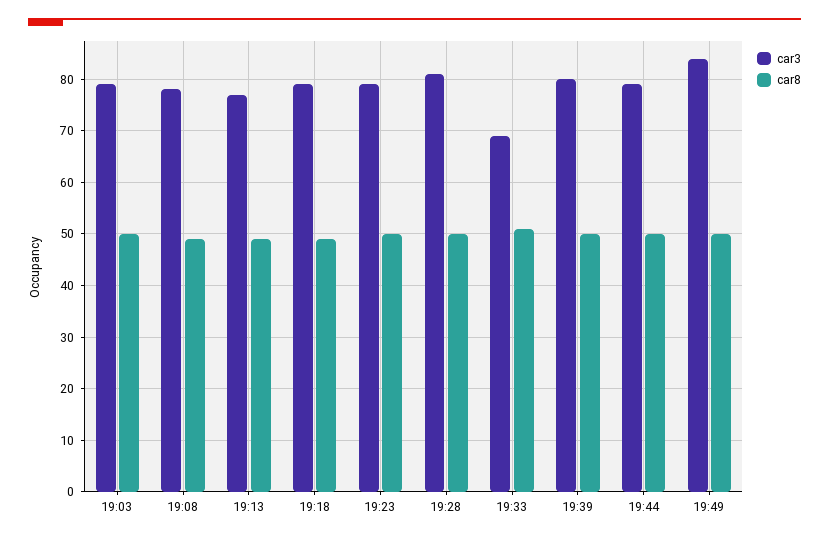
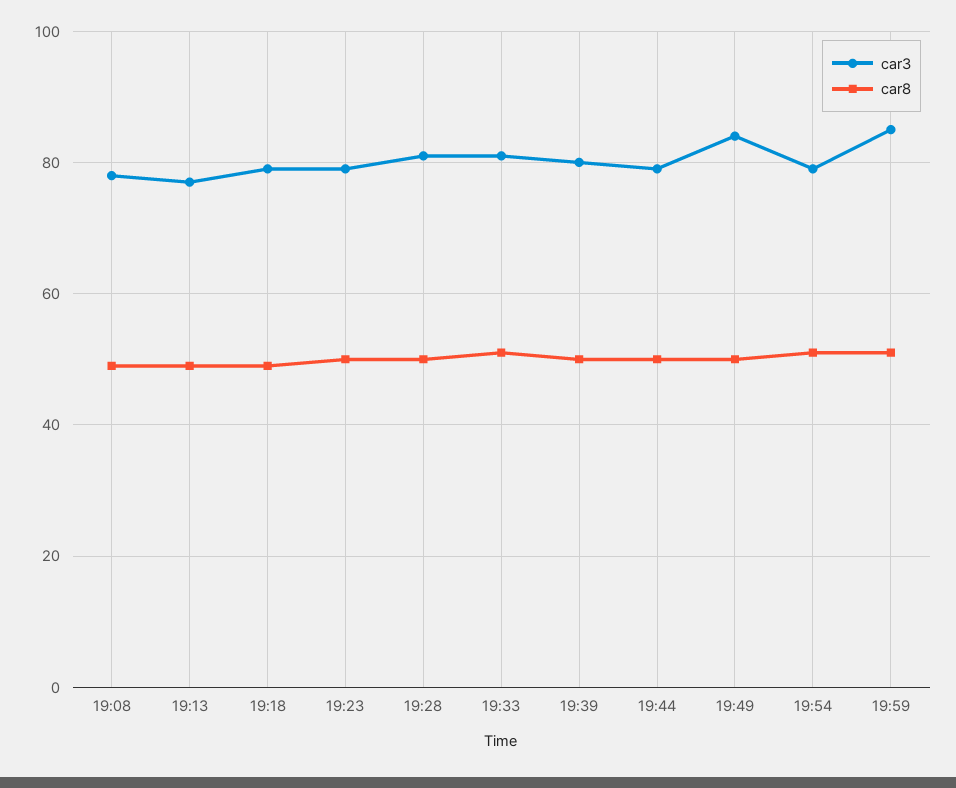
car3, 19:03: 80 -> none
car8, 19:03: 50 -> none
car3, 19:33: 70 -> 80
car3, 19:54: none -> 80
car8, 19:54: none -> 50
car3, 19:59: none -> 85
car8, 19:59: none -> 50

